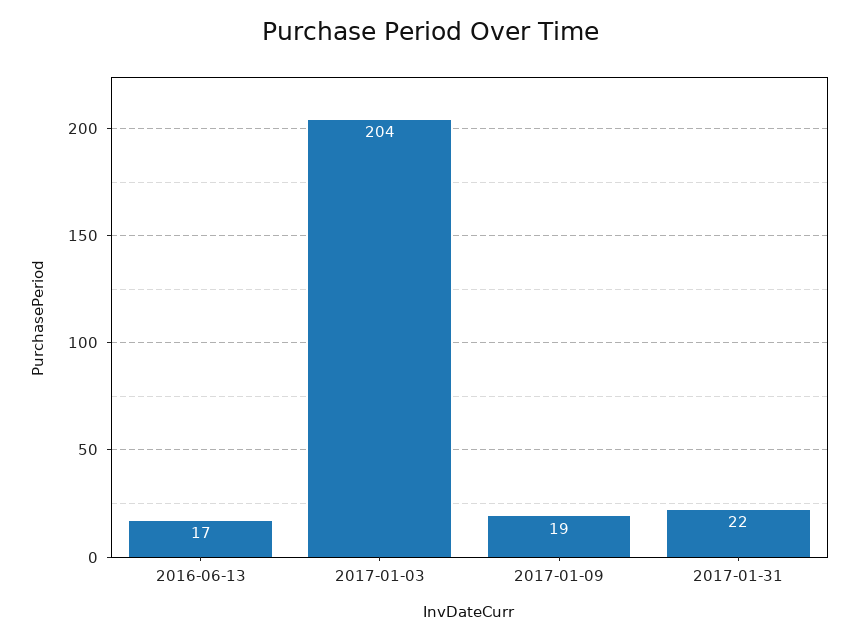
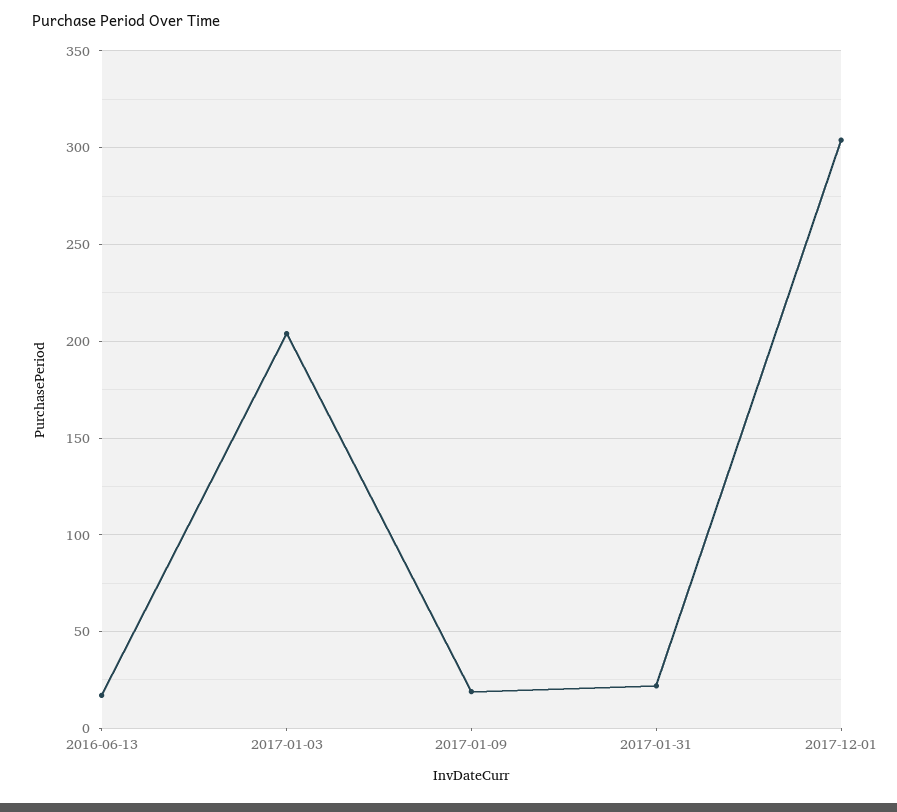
2017-12-01: none -> 305

